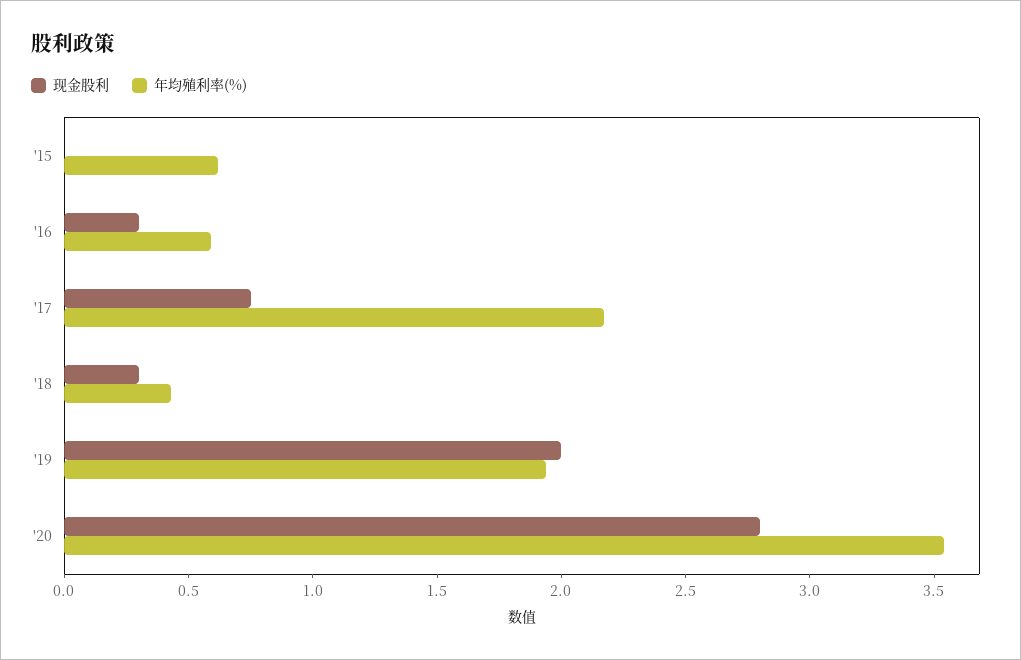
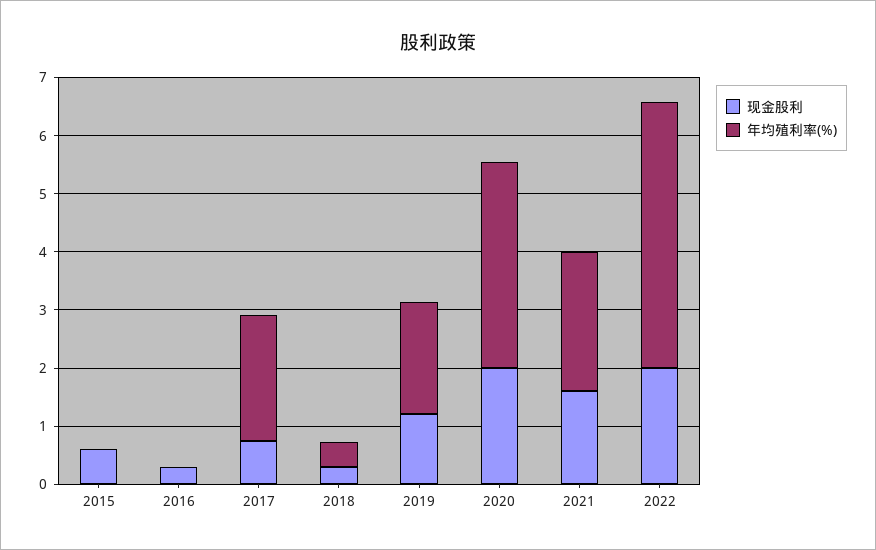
现金股利, '15: 0 -> 0.6
年均殖利率(%), '15: 0.6 -> 0
年均殖利率(%), '16: 0.6 -> 0
现金股利, '19: 2 -> 1.2
现金股利, '20: 2.8 -> 2
现金股利, 2021: none -> 1.6
年均殖利率(%), 2021: none -> 2.4
现金股利, 2022: none -> 2
年均殖利率(%), 2022: none -> 4.6

